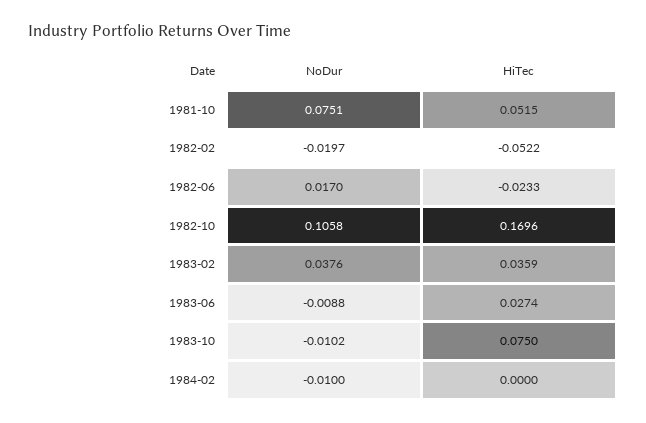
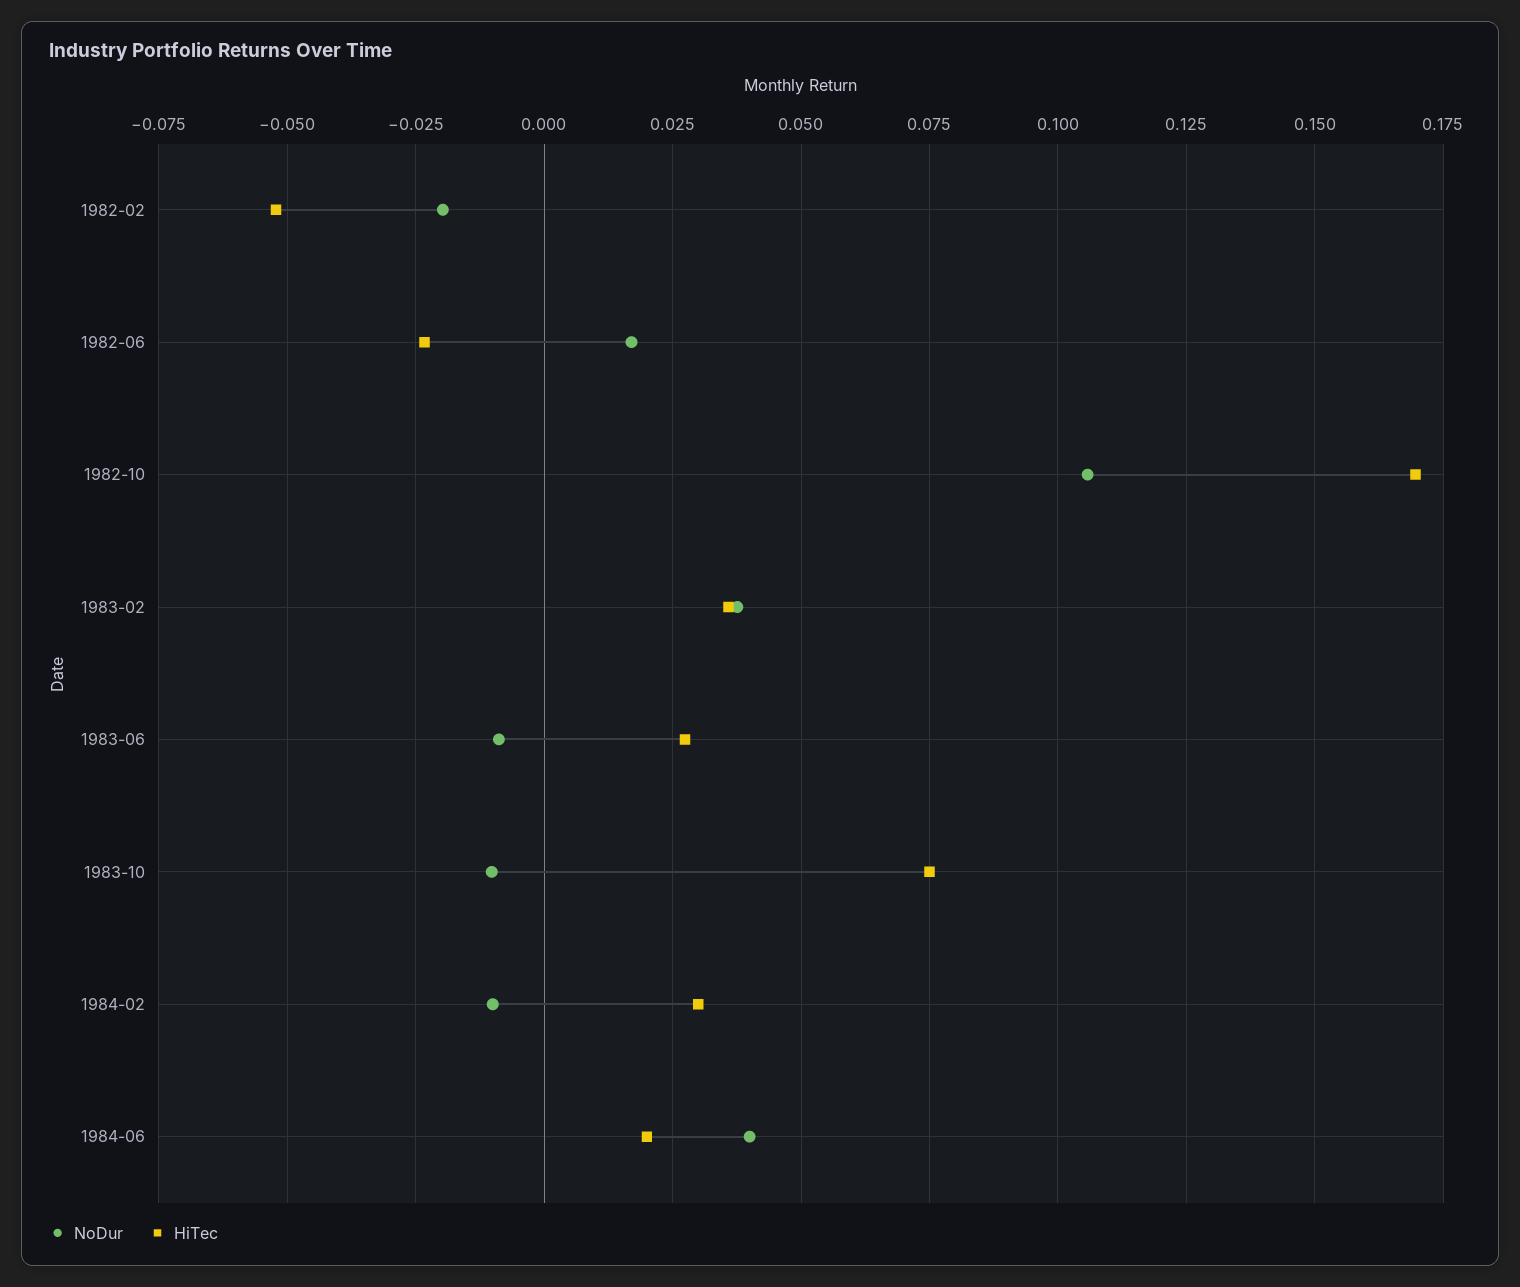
NoDur, 1981-10: 0.0751 -> none
HiTec, 1981-10: 0.0515 -> none
HiTec, 1984-02: 0 -> 0.03
NoDur, 1984-06: none -> 0.04
HiTec, 1984-06: none -> 0.02

